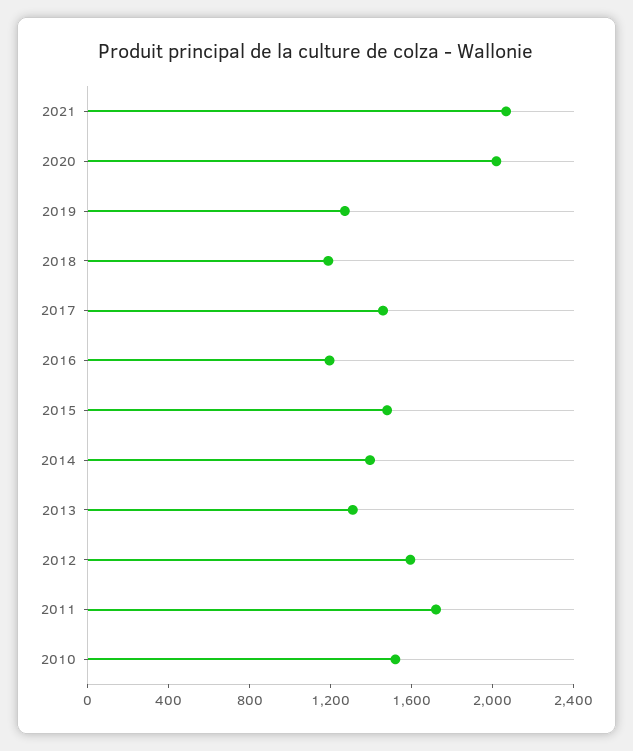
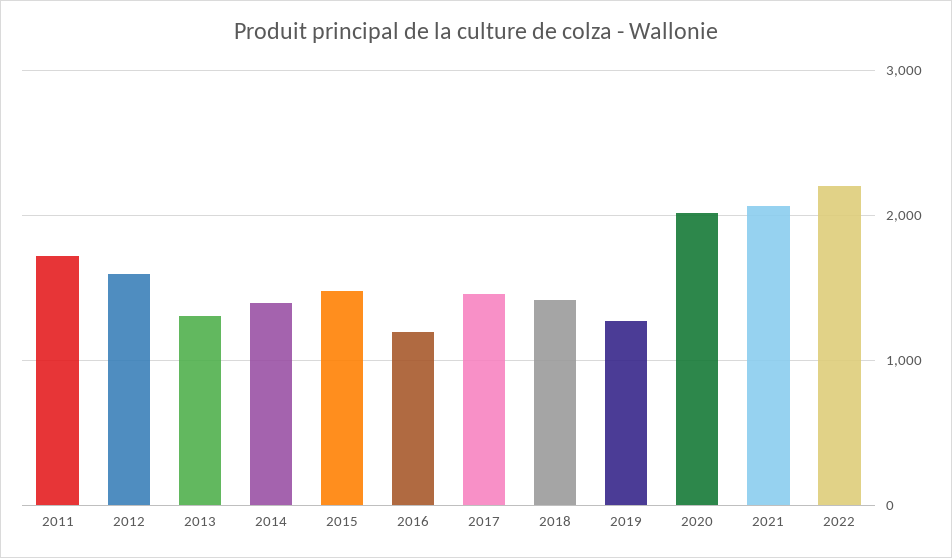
2018: 1200 -> 1400
2010: 1500 -> none
2022: none -> 2200

